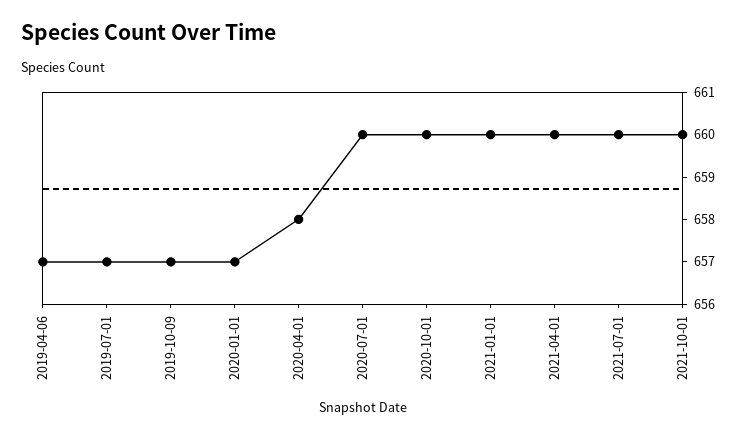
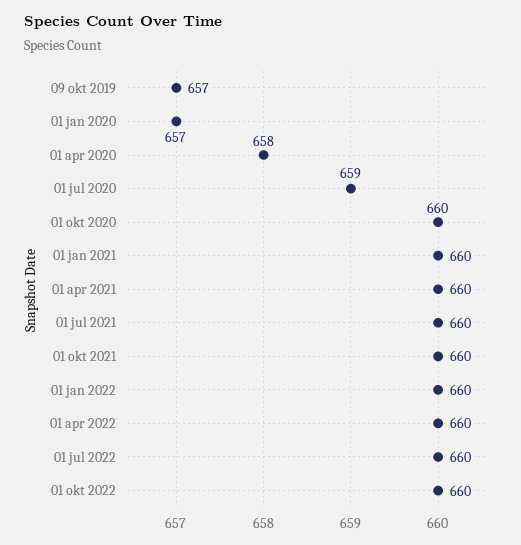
2019-04-06: 657 -> none
2019-07-01: 657 -> none
2020-07-01: 660 -> 659
01 jan 2022: none -> 660
01 apr 2022: none -> 660
01 jul 2022: none -> 660
01 okt 2022: none -> 660

